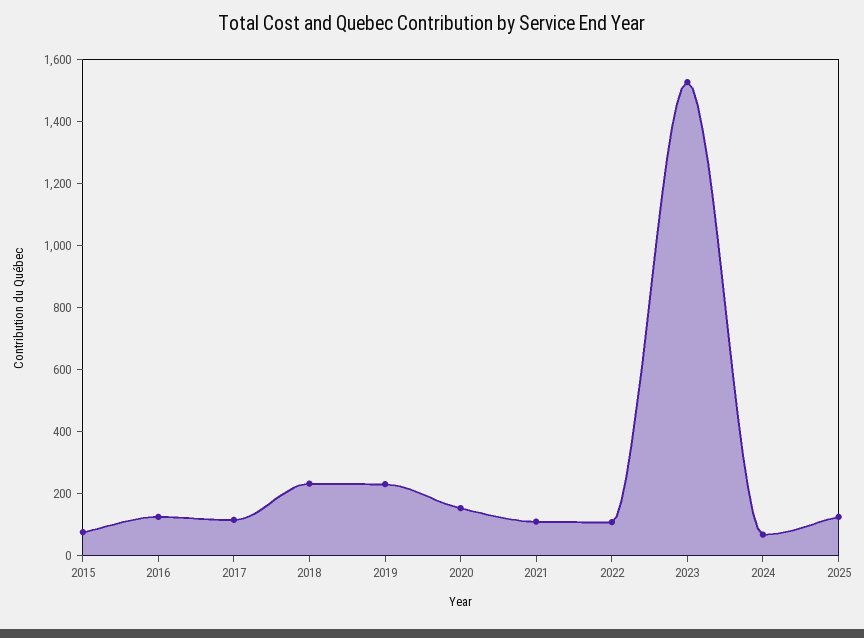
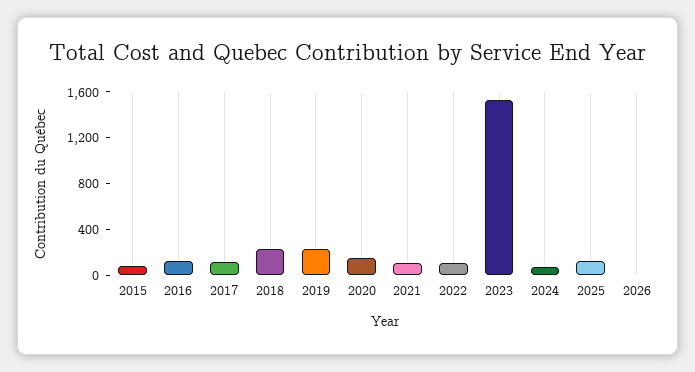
2026: none -> 0

